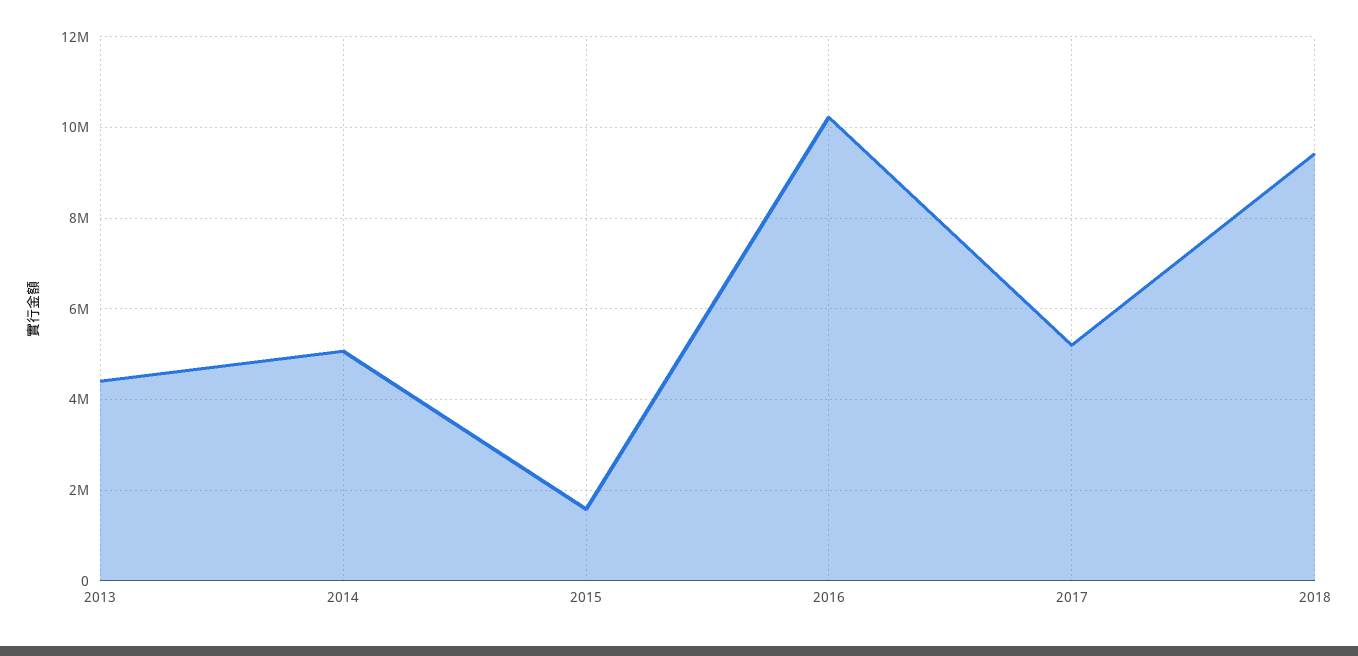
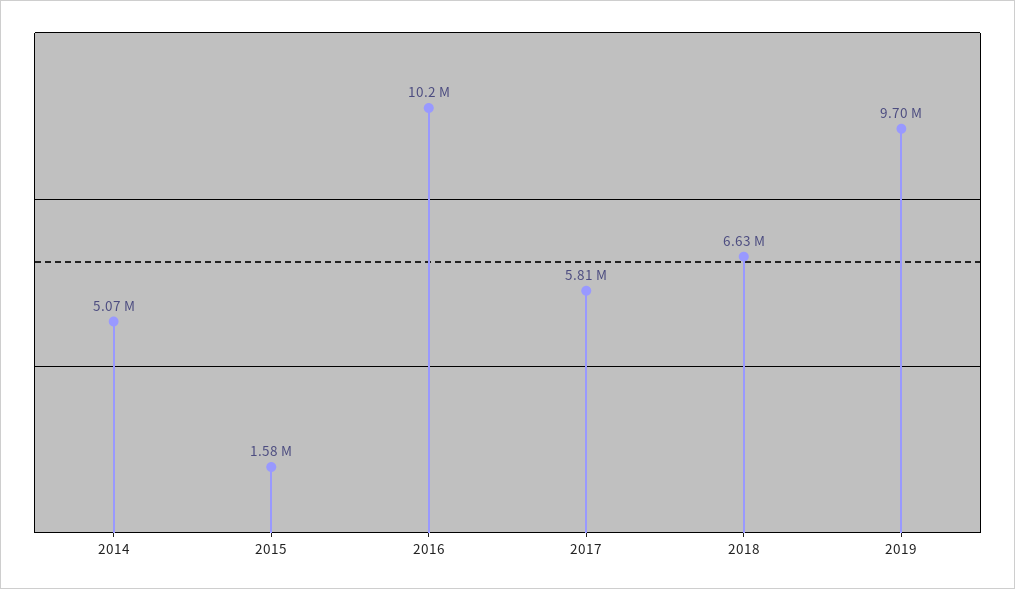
2013: 4400000 -> none
2017: 5200000 -> 5810000
2018: 9400000 -> 6630000
2019: none -> 9700000

